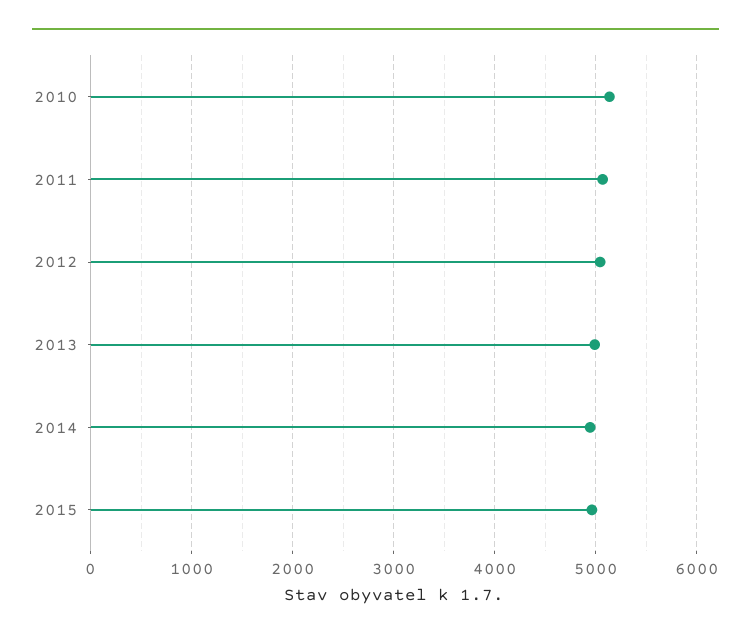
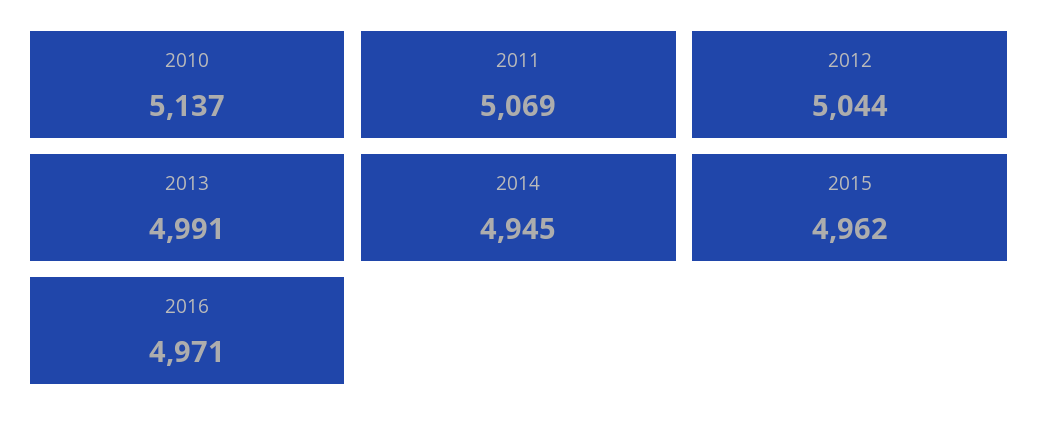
2016: none -> 4971

